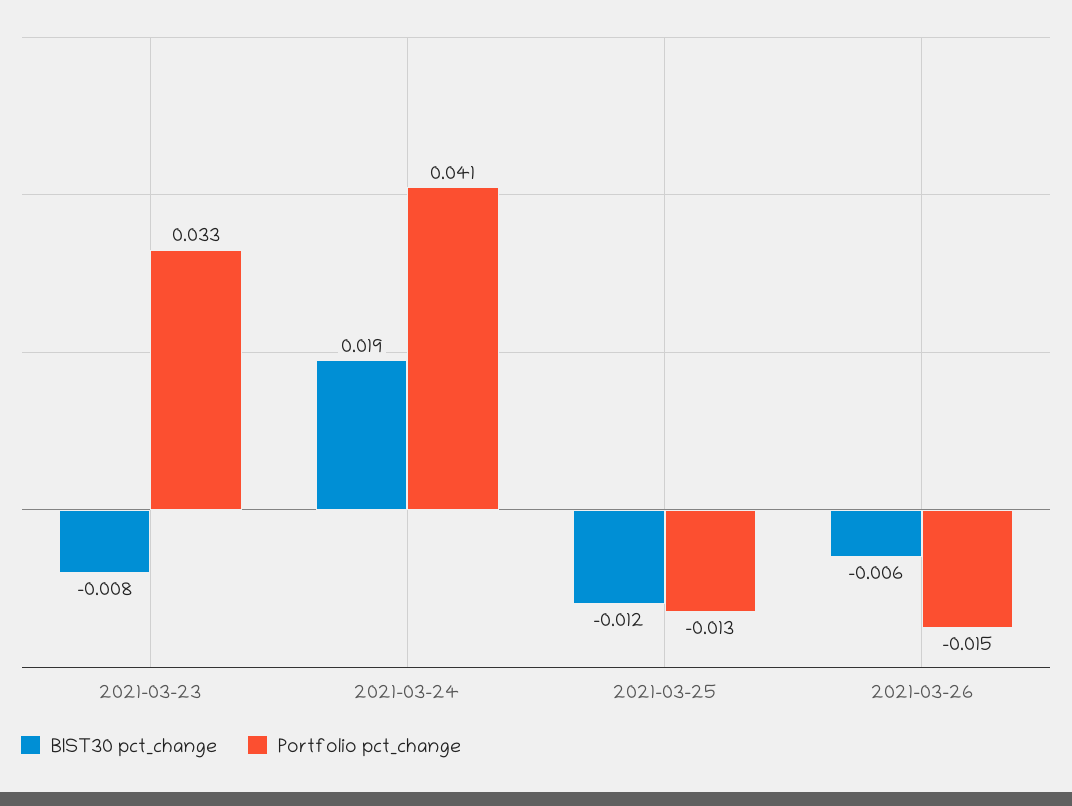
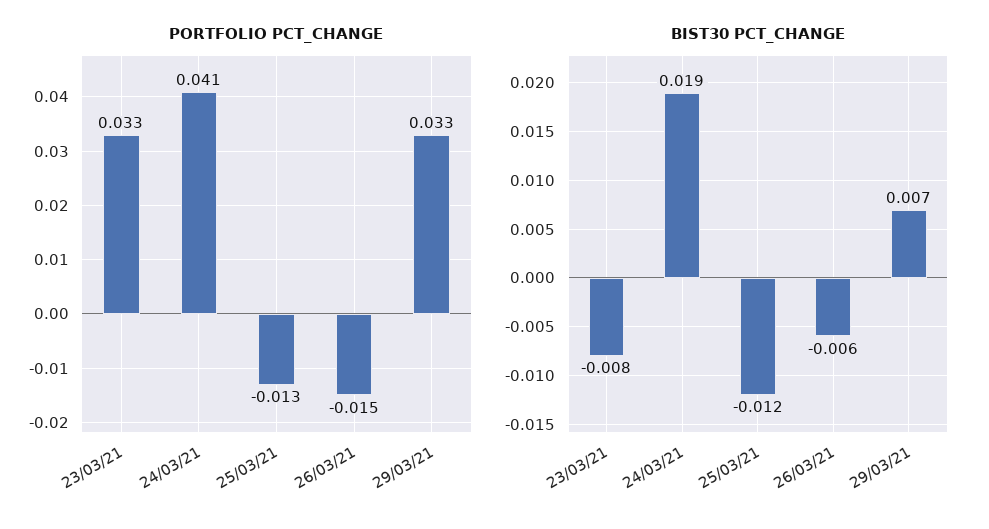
Portfolio pct_change, 29/03/21: none -> 0.033
BIST30 pct_change, 29/03/21: none -> 0.007

